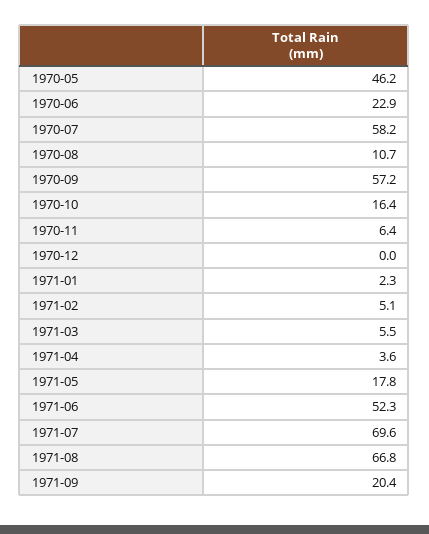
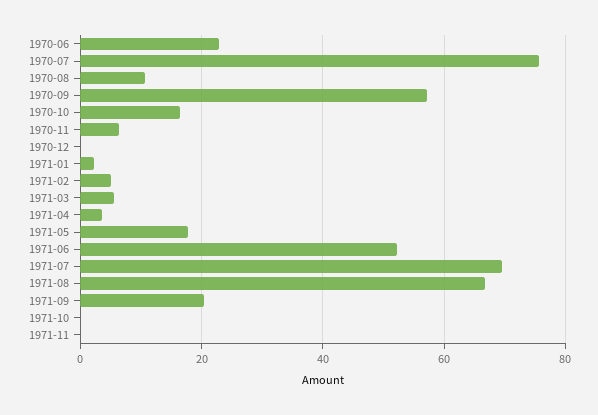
1970-05: 46.2 -> none
1970-07: 58.2 -> 76
1971-10: none -> 0
1971-11: none -> 0

